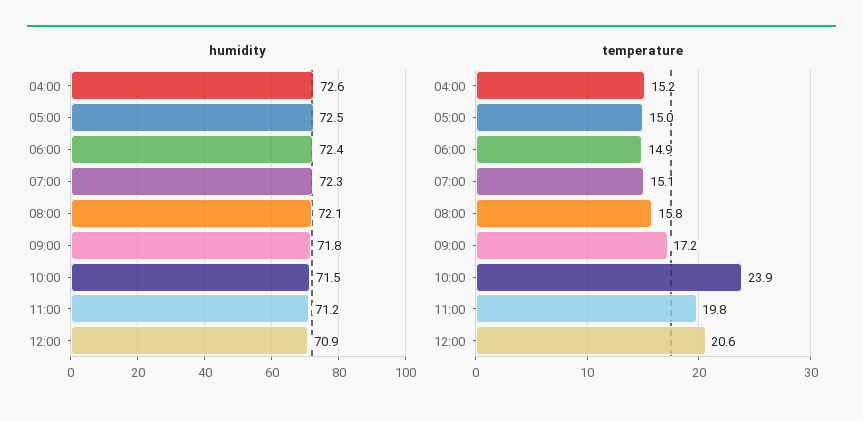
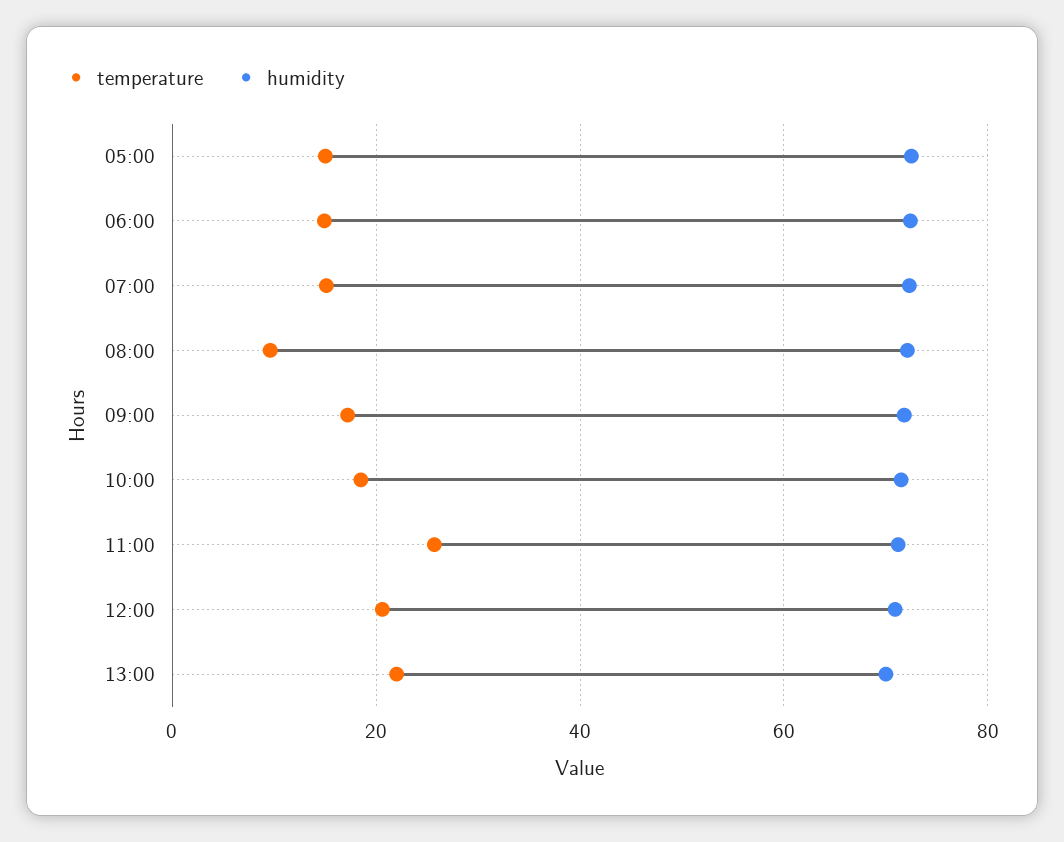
humidity, 04:00: 72.6 -> none
temperature, 04:00: 15.2 -> none
temperature, 08:00: 15.8 -> 10
temperature, 10:00: 23.9 -> 18
temperature, 11:00: 19.8 -> 26
temperature, 13:00: none -> 22
humidity, 13:00: none -> 70

